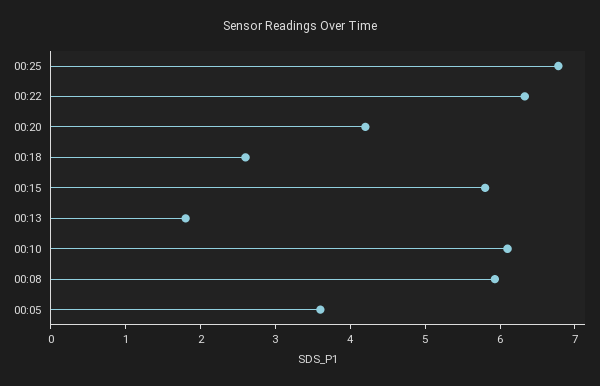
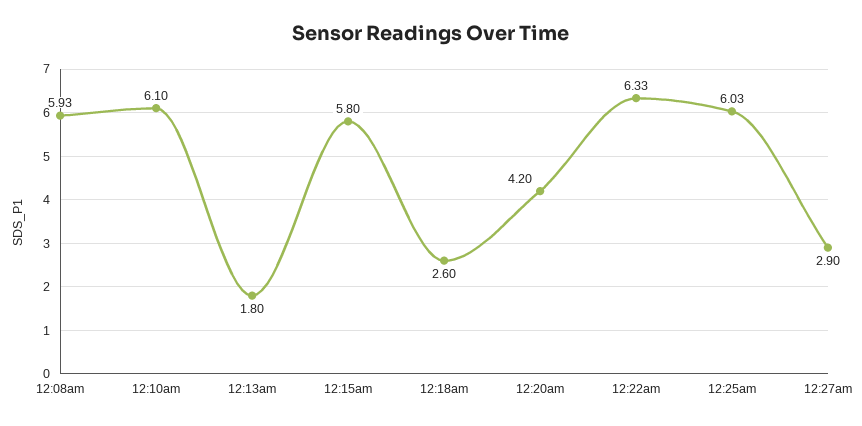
00:25: 6.8 -> 6.03
00:05: 3.6 -> none
12:27am: none -> 2.9

